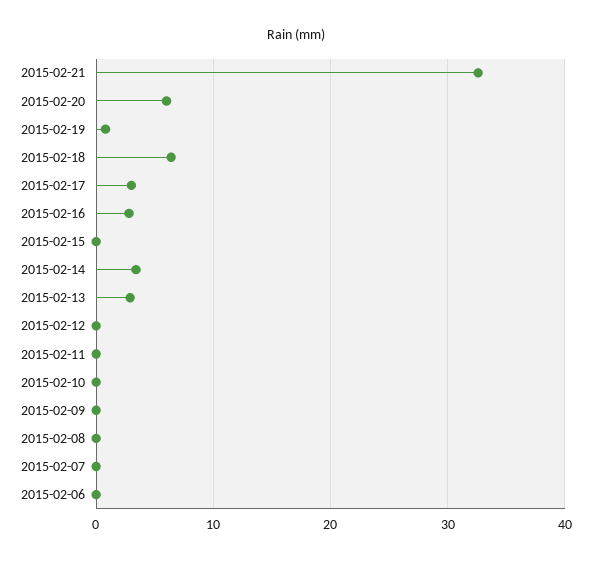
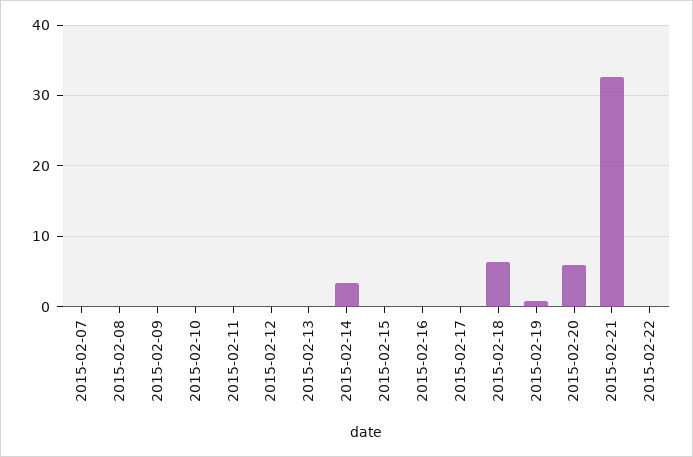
2015-02-17: 3 -> 0
2015-02-16: 3 -> 0
2015-02-13: 3 -> 0
2015-02-06: 0 -> none
2015-02-22: none -> 0

